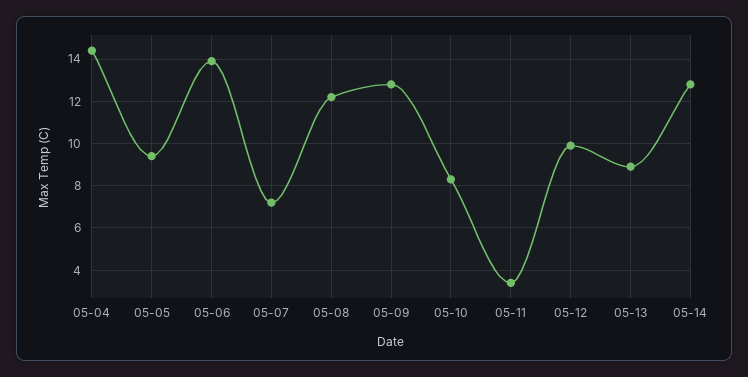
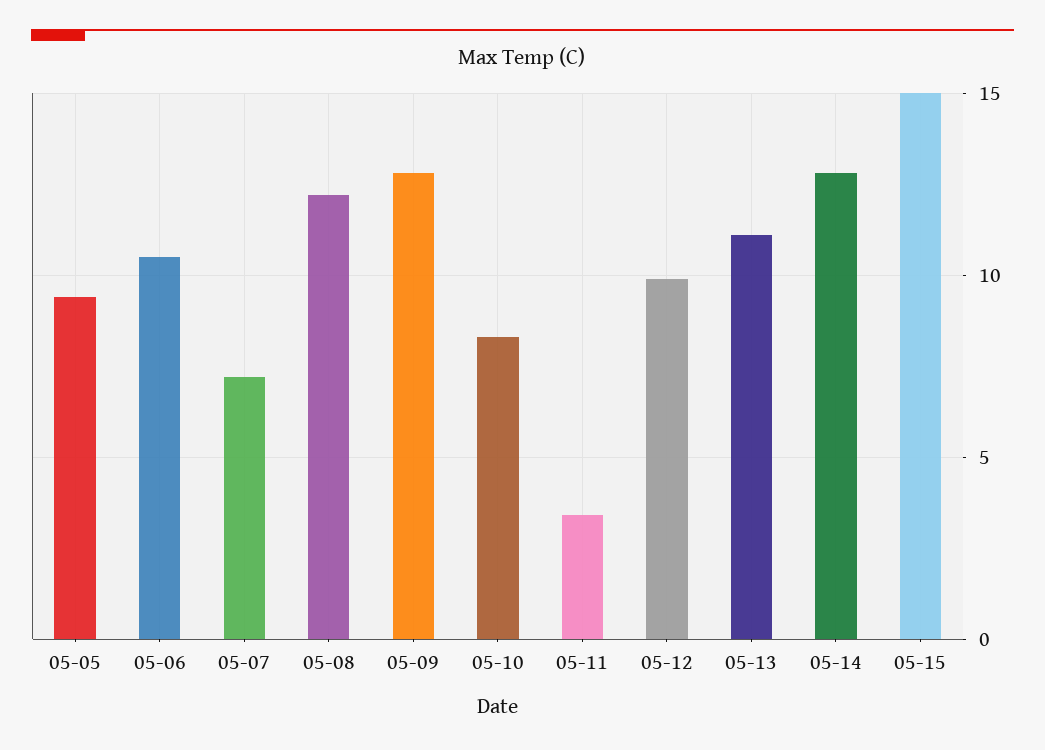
05-04: 14.5 -> none
05-06: 14 -> 10.5
05-13: 9 -> 11
05-15: none -> 15

